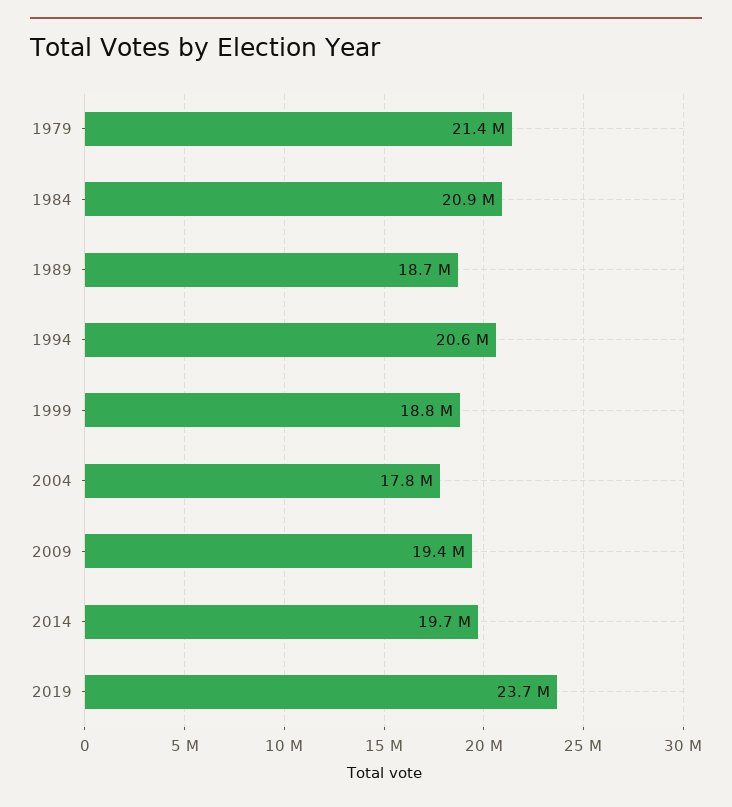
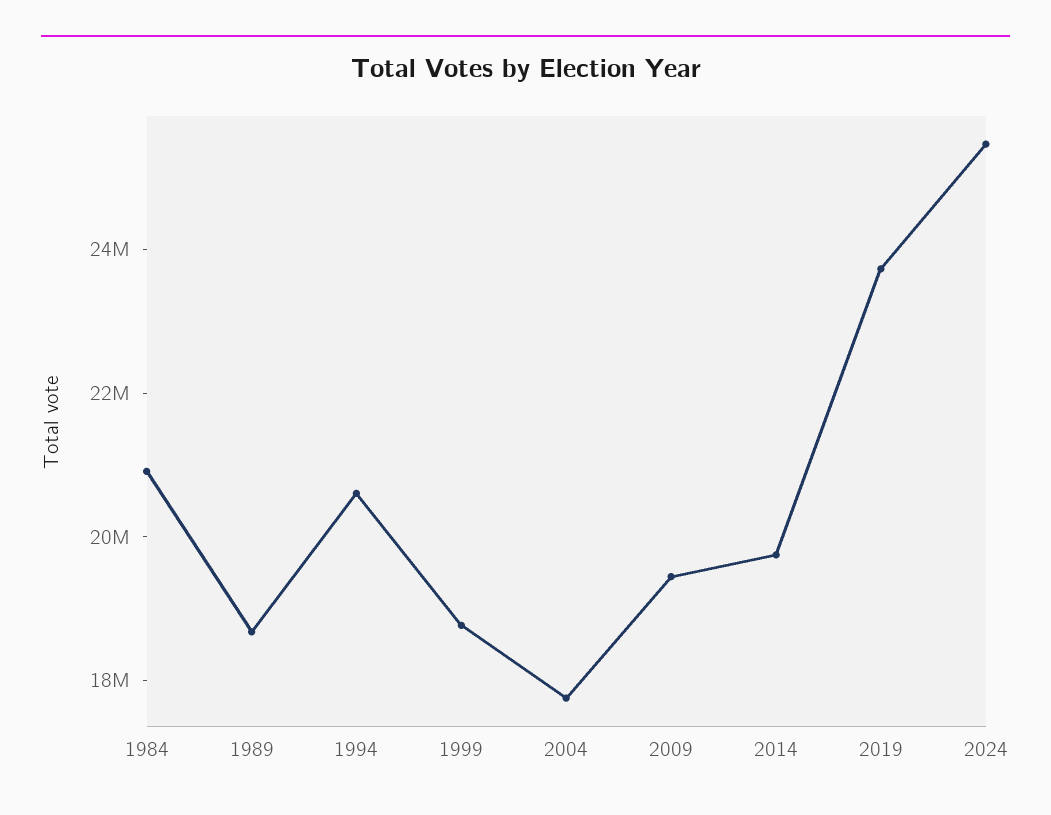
1979: 21400000 -> none
2024: none -> 25500000

